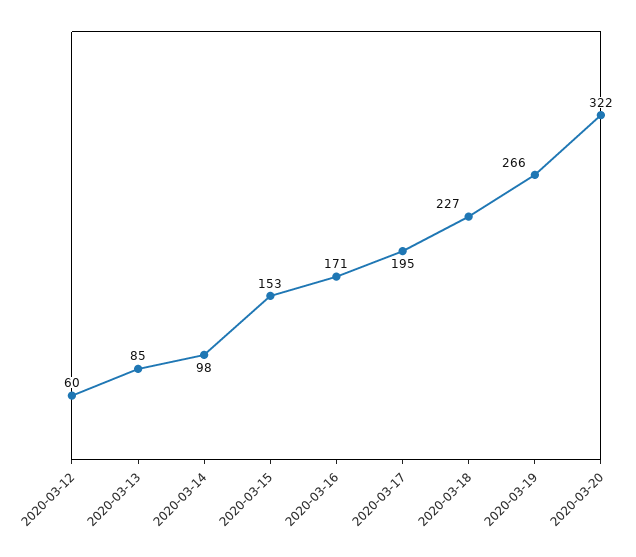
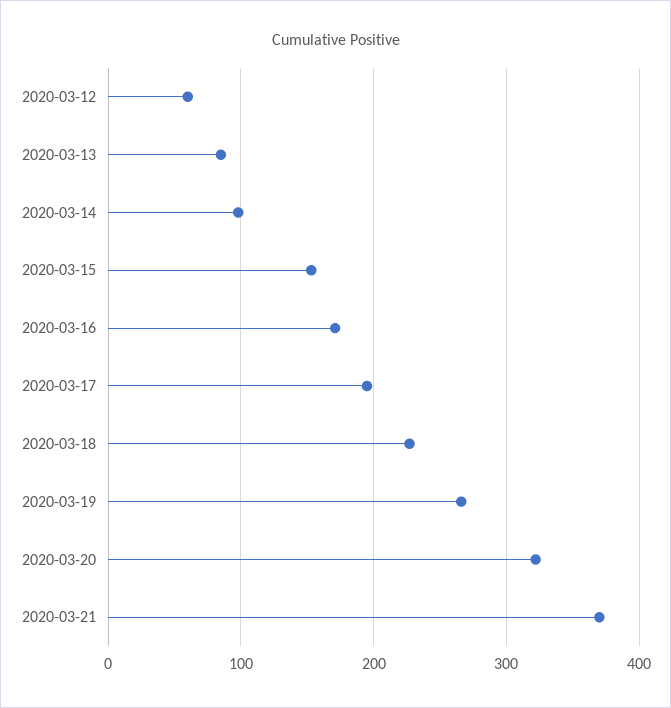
2020-03-21: none -> 370

